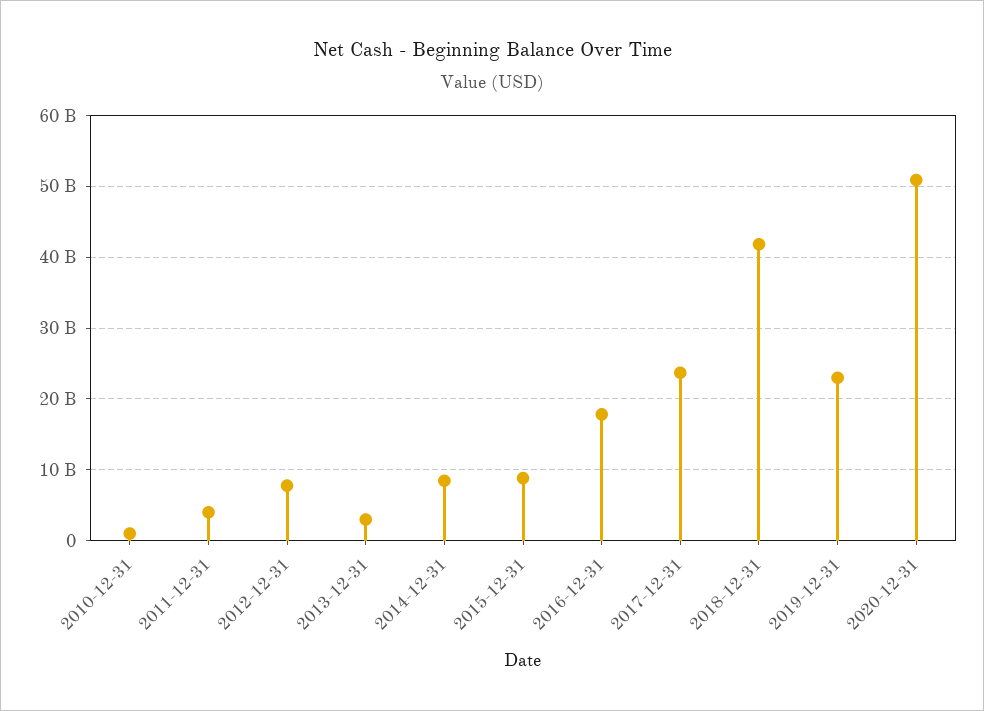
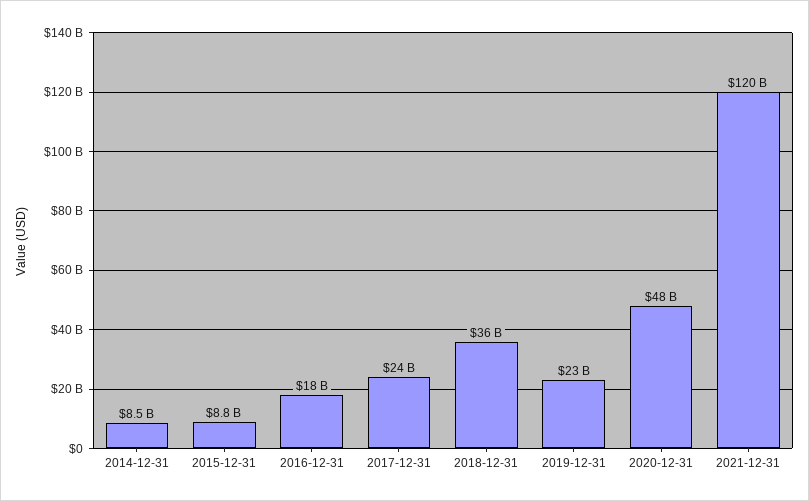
2010-12-31: 1000000000 -> none
2011-12-31: 4000000000 -> none
2012-12-31: 8000000000 -> none
2013-12-31: 3000000000 -> none
2018-12-31: 42000000000 -> 36000000000
2020-12-31: 51000000000 -> 48000000000
2021-12-31: none -> 120000000000

